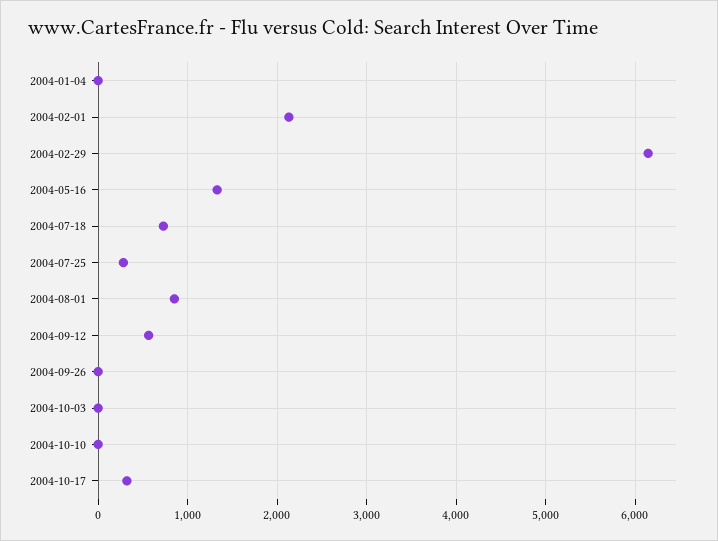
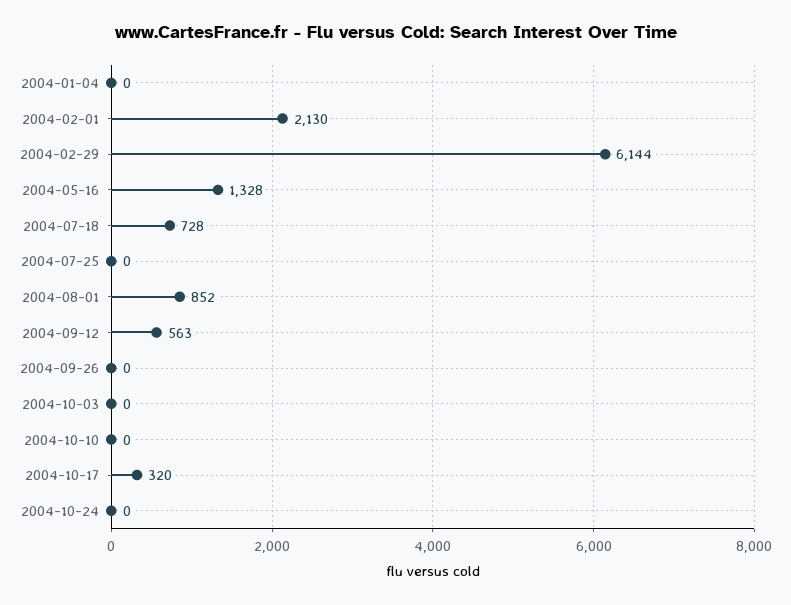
2004-07-25: 300 -> 0
2004-10-24: none -> 0

